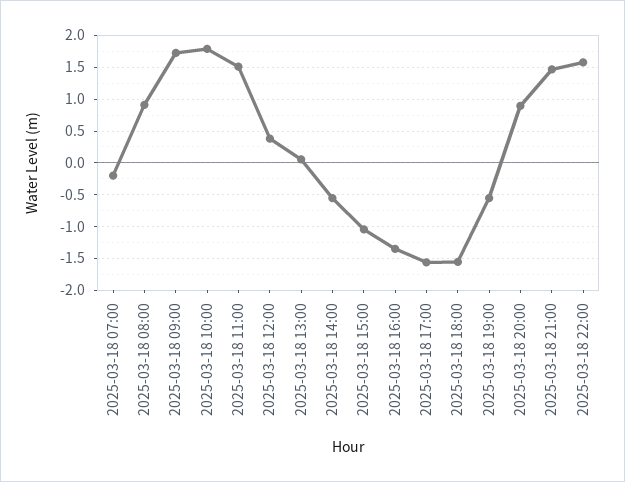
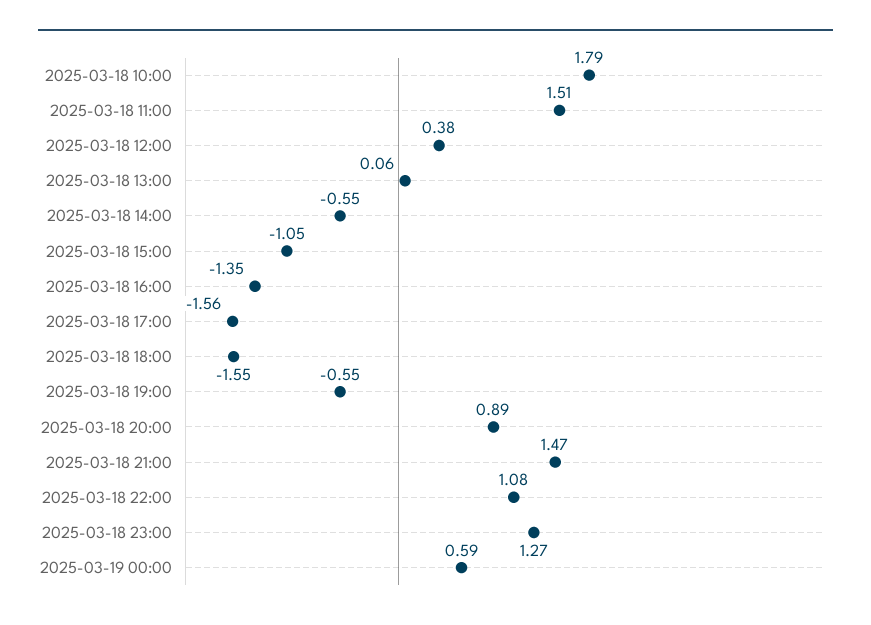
2025-03-18 07:00: -0.2 -> none
2025-03-18 08:00: 0.9 -> none
2025-03-18 09:00: 1.7 -> none
2025-03-18 22:00: 1.6 -> 1.08
2025-03-18 23:00: none -> 1.27
2025-03-19 00:00: none -> 0.59

